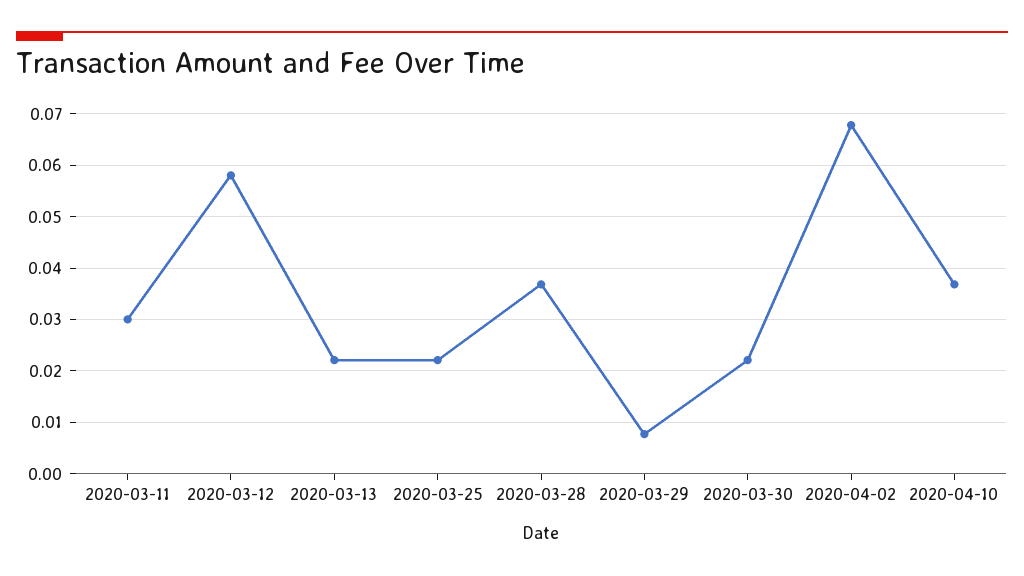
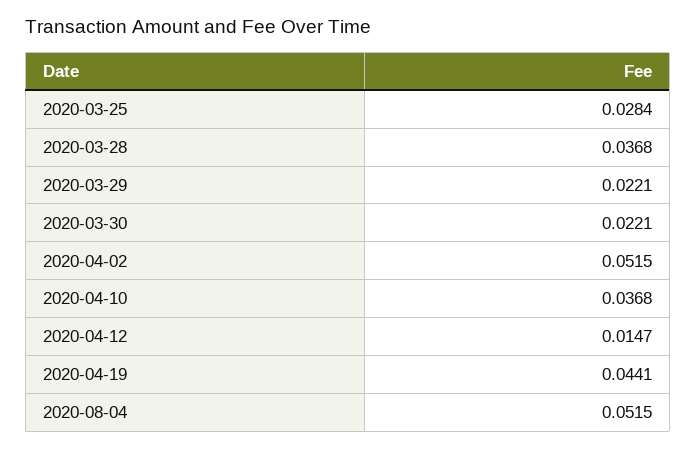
2020-03-11: 0.03 -> none
2020-03-12: 0.058 -> none
2020-03-13: 0.022 -> none
2020-03-25: 0.022 -> 0.0284
2020-03-29: 0.008 -> 0.0221
2020-04-02: 0.068 -> 0.0515
2020-04-12: none -> 0.0147
2020-04-19: none -> 0.0441
2020-08-04: none -> 0.0515

